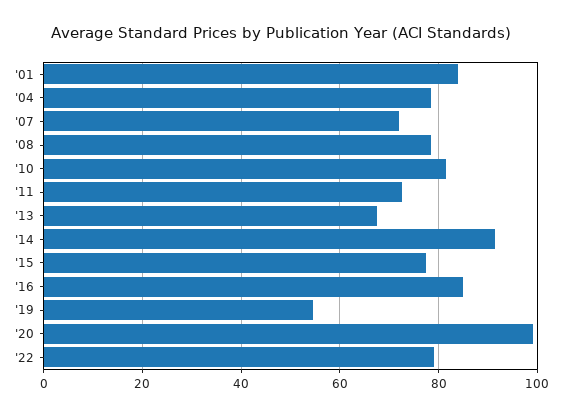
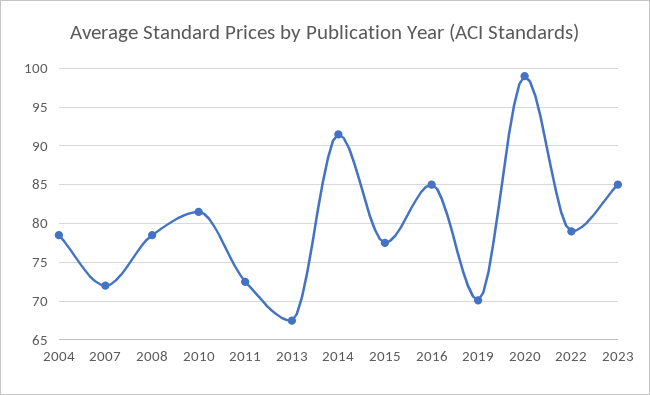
'01: 84 -> none
'19: 54 -> 70
2023: none -> 85

